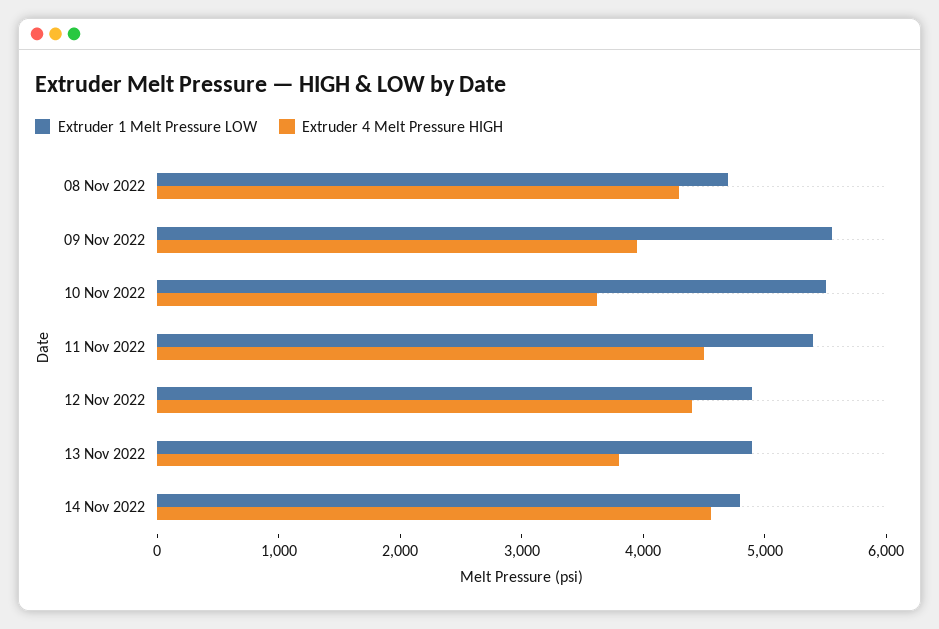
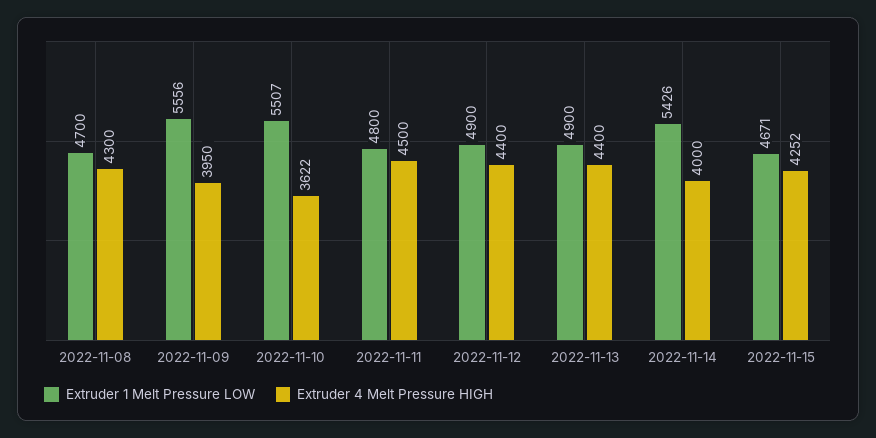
Extruder 1 Melt Pressure LOW, 11 Nov 2022: 5400 -> 4800
Extruder 4 Melt Pressure HIGH, 13 Nov 2022: 3800 -> 4400
Extruder 1 Melt Pressure LOW, 14 Nov 2022: 4800 -> 5426
Extruder 4 Melt Pressure HIGH, 14 Nov 2022: 4600 -> 4000
Extruder 1 Melt Pressure LOW, 2022-11-15: none -> 4671
Extruder 4 Melt Pressure HIGH, 2022-11-15: none -> 4252

